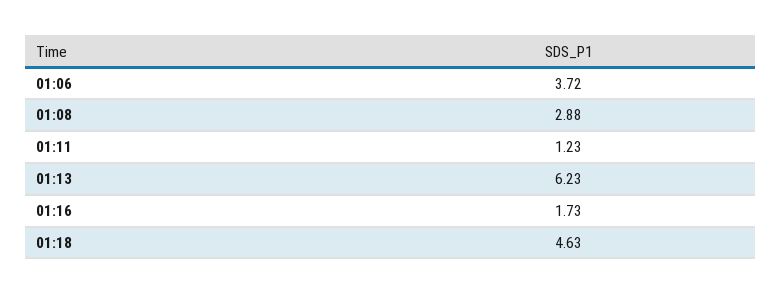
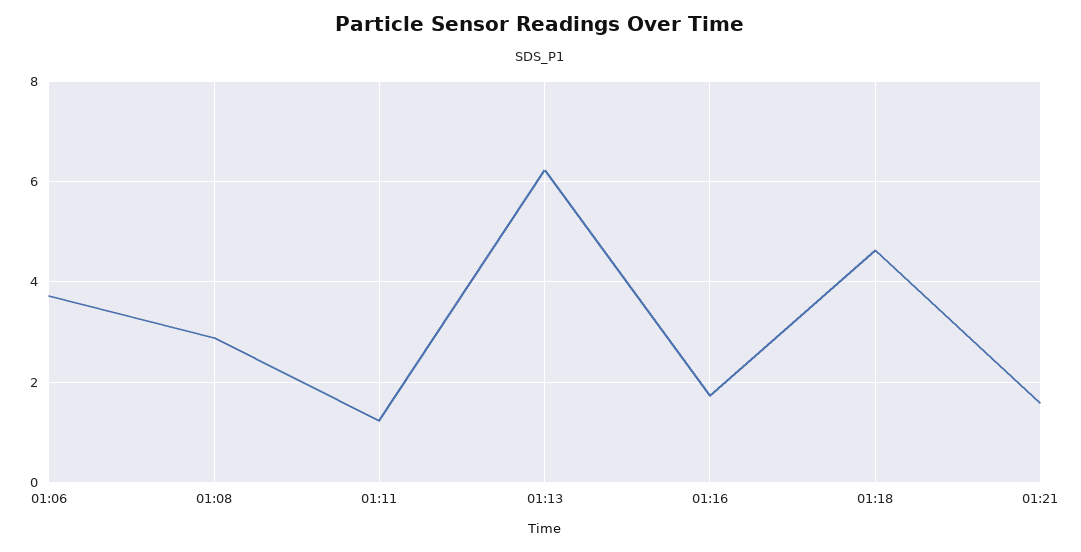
01:21: none -> 1.6

